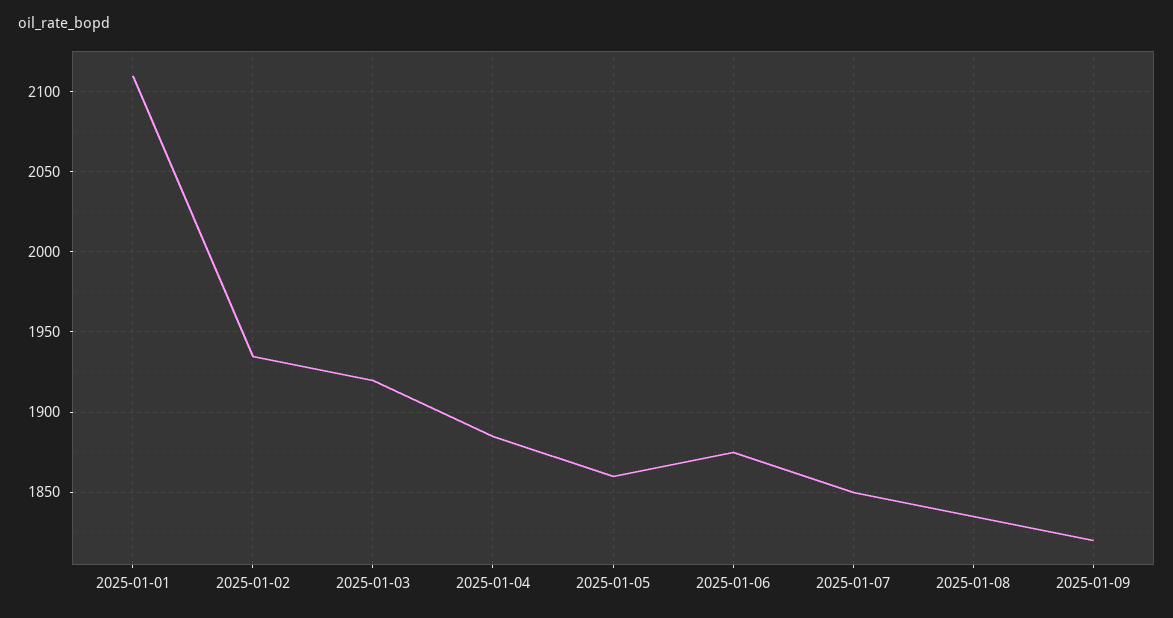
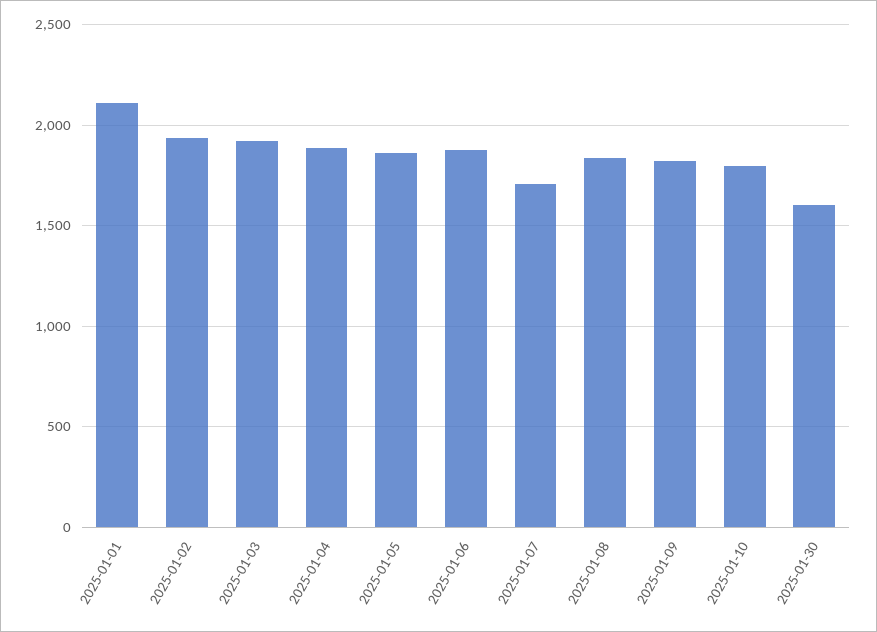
2025-01-07: 1850 -> 1700
2025-01-10: none -> 1800
2025-01-30: none -> 1600

